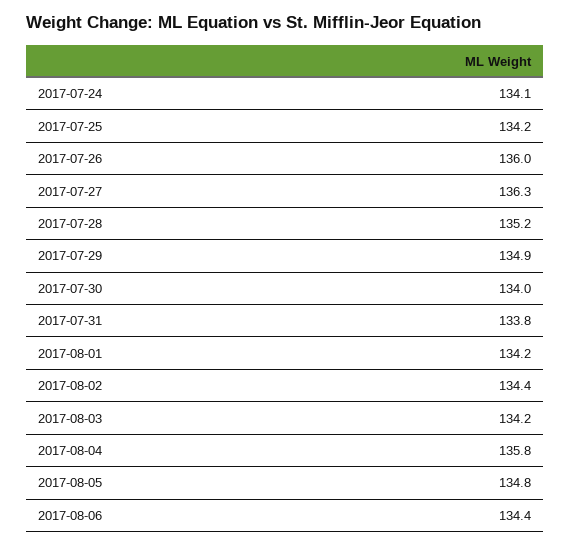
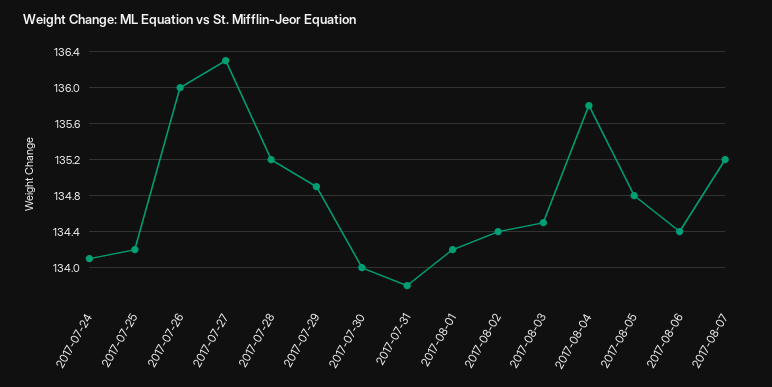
2017-08-03: 134.2 -> 134.5
2017-08-07: none -> 135.2

